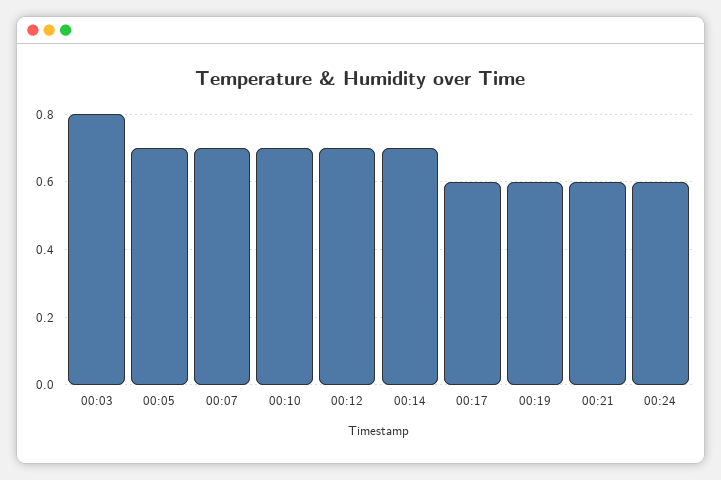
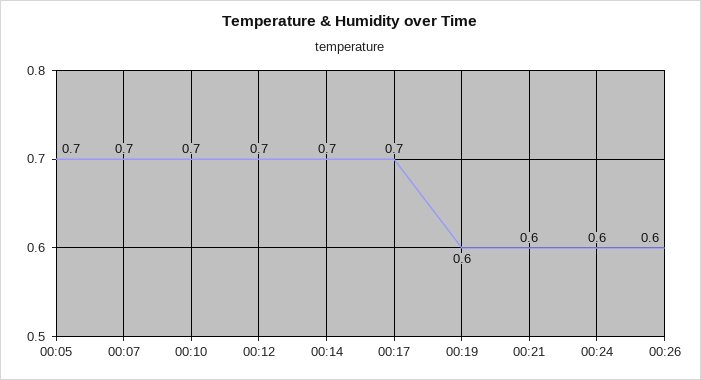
00:03: 0.8 -> none
00:17: 0.6 -> 0.7
00:26: none -> 0.6

